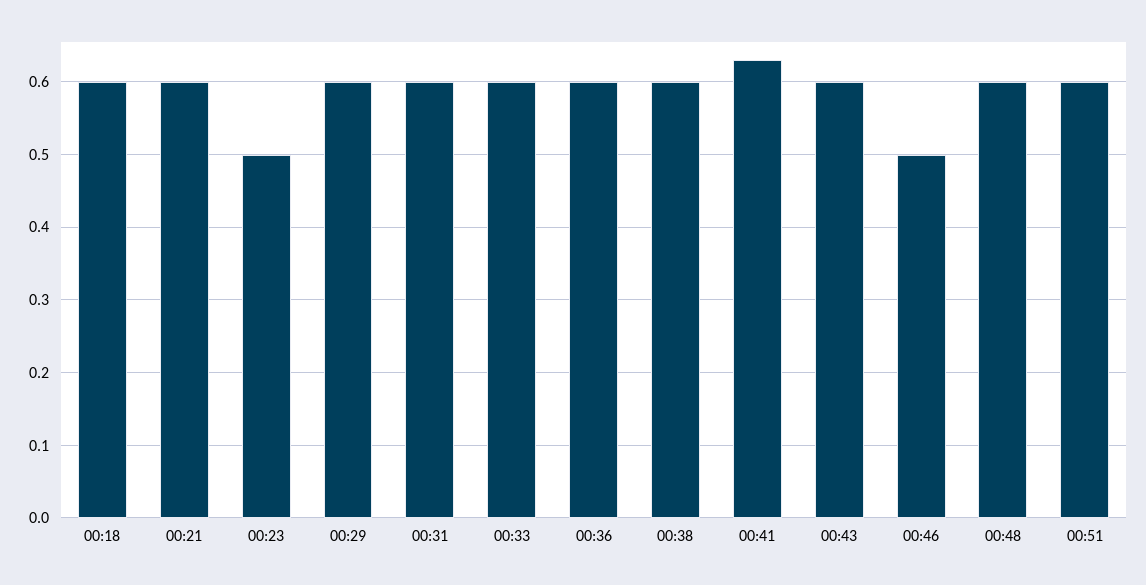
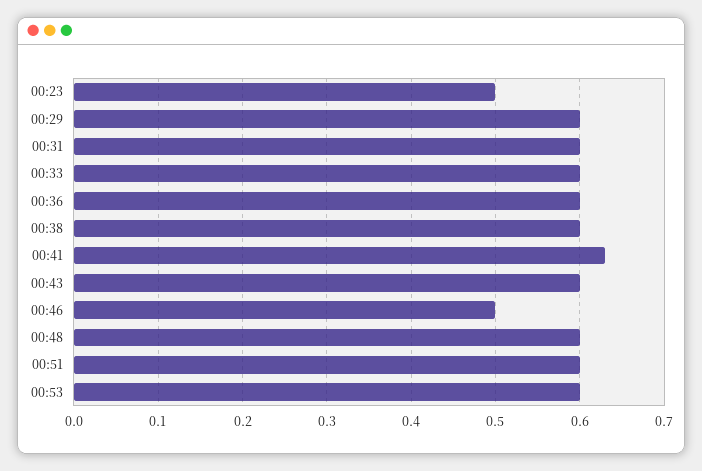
00:18: 0.6 -> none
00:21: 0.6 -> none
00:53: none -> 0.6

